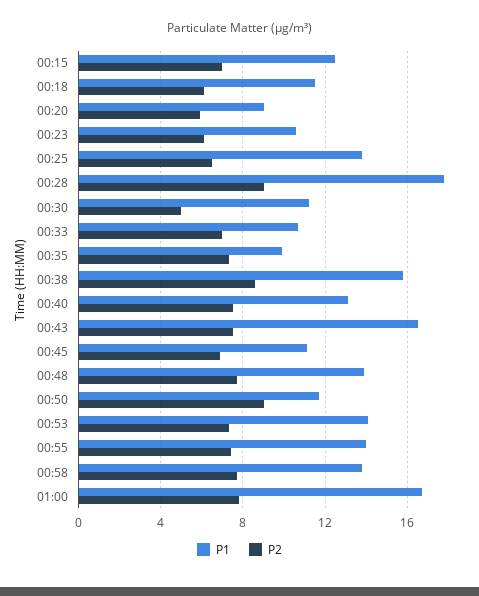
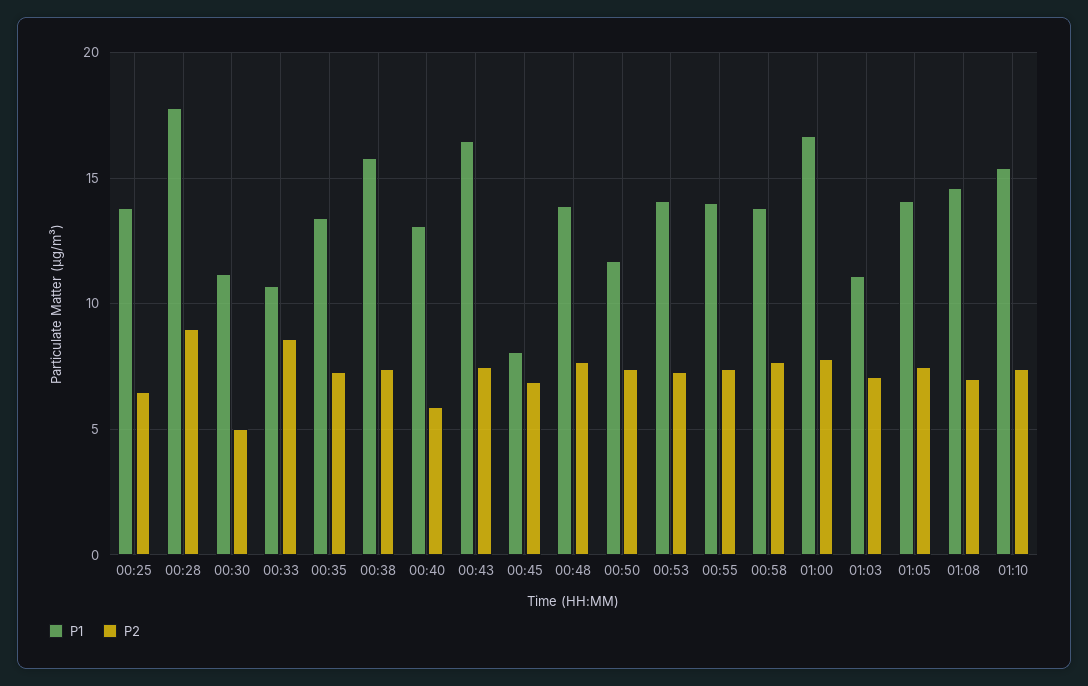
P1, 00:15: 12.5 -> none
P2, 00:15: 7 -> none
P1, 00:18: 11.5 -> none
P2, 00:18: 6 -> none
P1, 00:20: 9 -> none
P2, 00:20: 6 -> none
P1, 00:23: 10.5 -> none
P2, 00:23: 6 -> none
P2, 00:33: 7 -> 8.5
P1, 00:35: 10 -> 13.5
P2, 00:38: 8.5 -> 7.5
P2, 00:40: 7.5 -> 6
P1, 00:45: 11 -> 8
P2, 00:50: 9 -> 7.5
P1, 01:03: none -> 11
P2, 01:03: none -> 7
P1, 01:05: none -> 14
P2, 01:05: none -> 7.5
P1, 01:08: none -> 14.5
P2, 01:08: none -> 7
P1, 01:10: none -> 15.5
P2, 01:10: none -> 7.5

